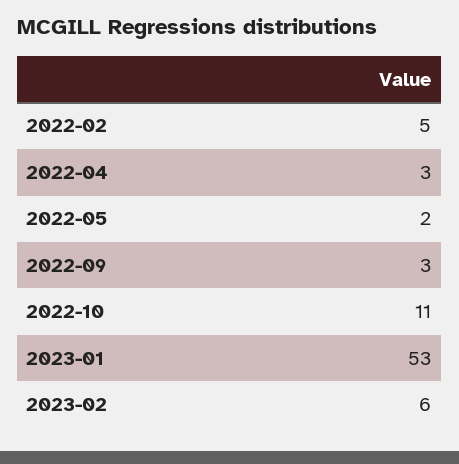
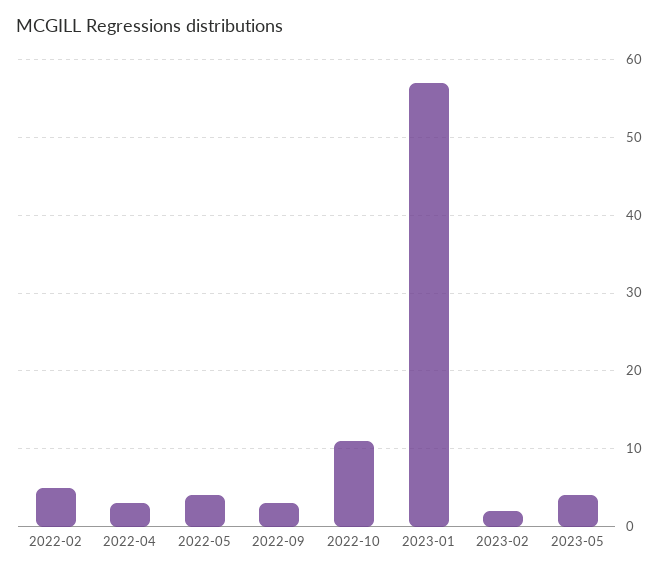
2022-05: 2 -> 4
2023-01: 53 -> 57
2023-02: 6 -> 2
2023-05: none -> 4

